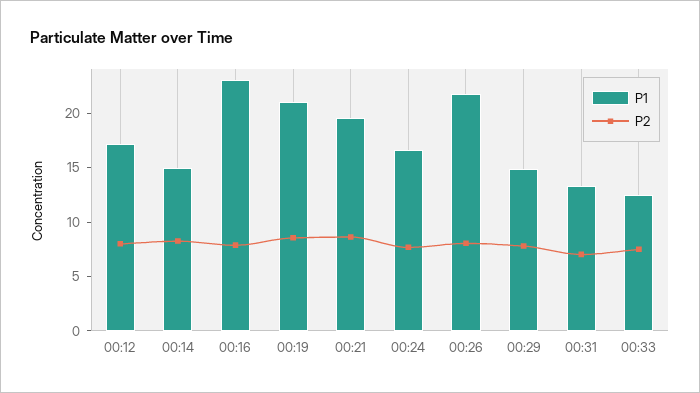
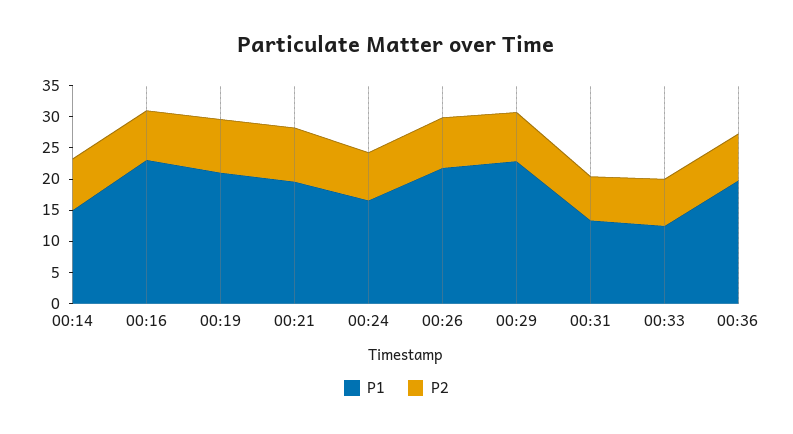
P1, 00:12: 17 -> none
P2, 00:12: 8 -> none
P1, 00:29: 15 -> 22.5
P1, 00:36: none -> 20
P2, 00:36: none -> 7.5

